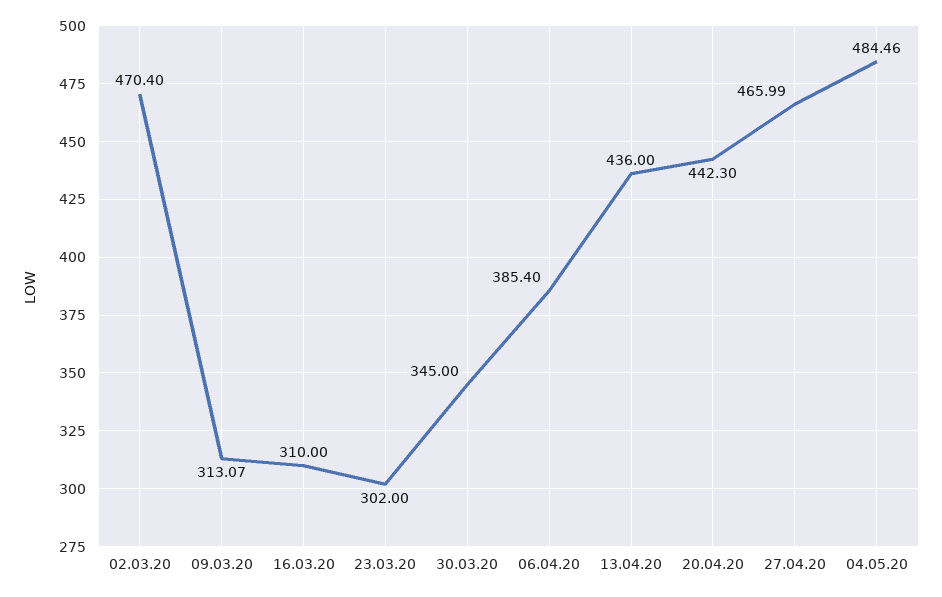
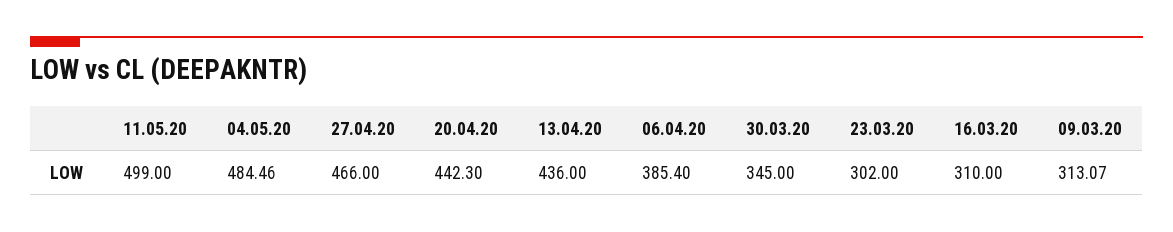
02.03.20: 470.4 -> none
27.04.20: 465.99 -> 466
11.05.20: none -> 499

